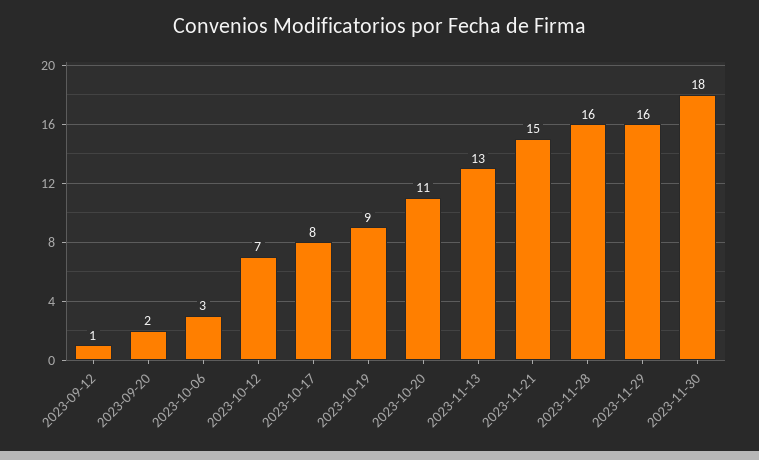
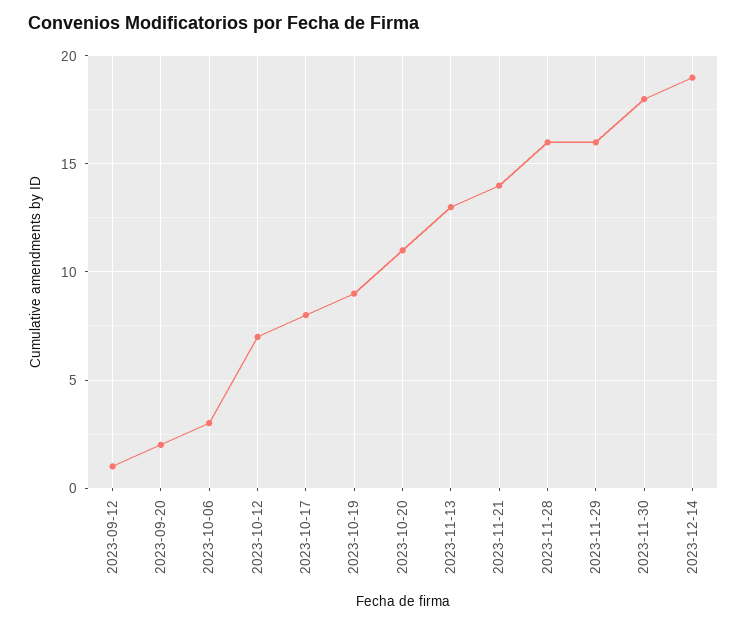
2023-11-21: 15 -> 14
2023-12-14: none -> 19

